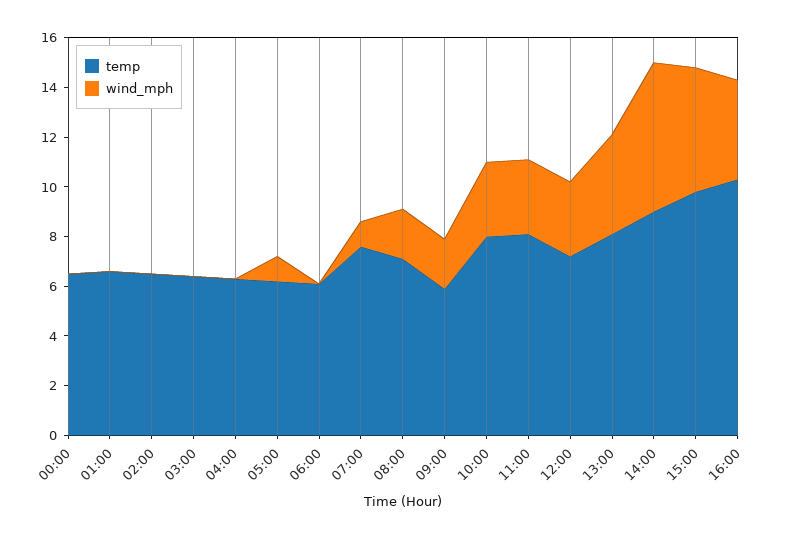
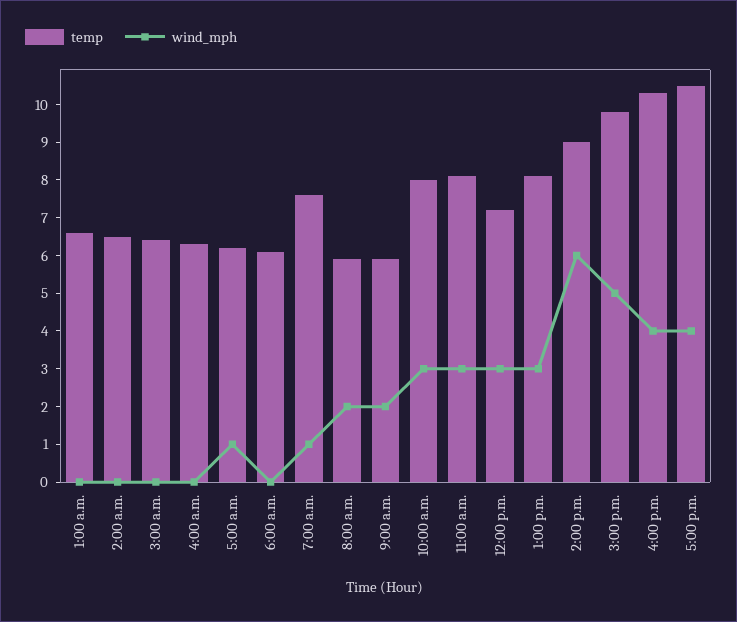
temp, 00:00: 6.5 -> none
wind_mph, 00:00: 0 -> none
temp, 08:00: 7 -> 6
wind_mph, 13:00: 4 -> 3
temp, 5:00 p.m.: none -> 10.5
wind_mph, 5:00 p.m.: none -> 4

